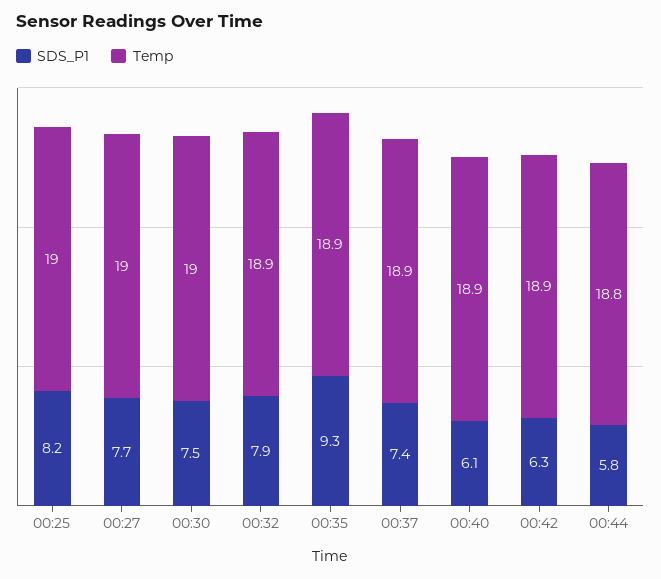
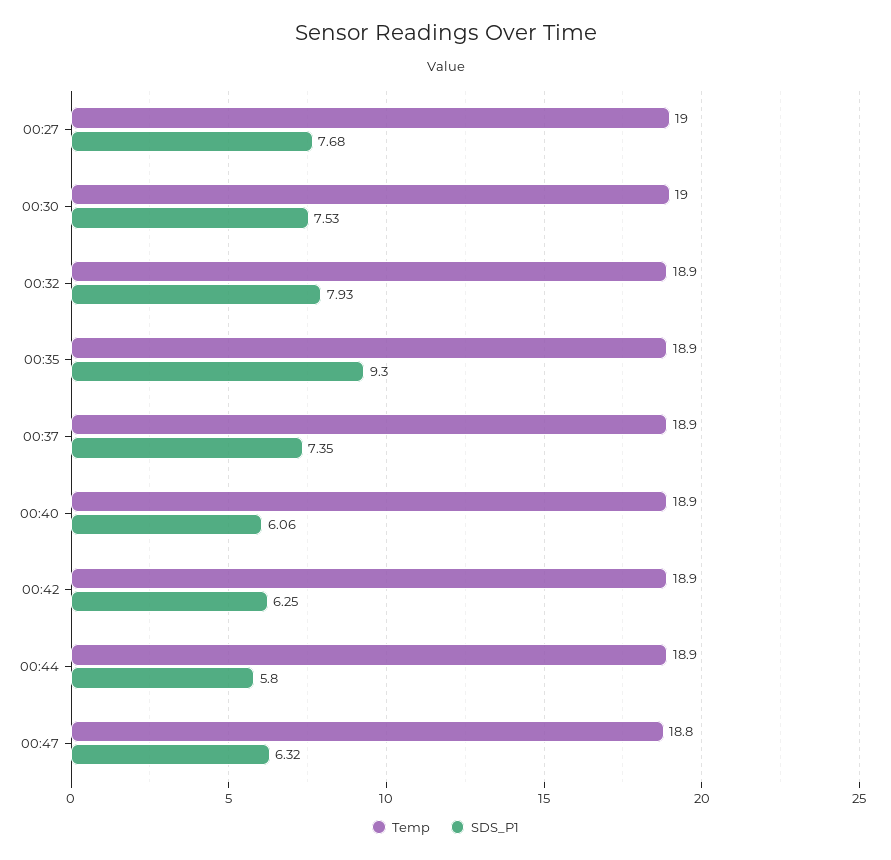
SDS_P1, 00:25: 8.2 -> none
Temp, 00:25: 19 -> none
Temp, 00:44: 18.8 -> 18.9
Temp, 00:47: none -> 18.8
SDS_P1, 00:47: none -> 6.32

